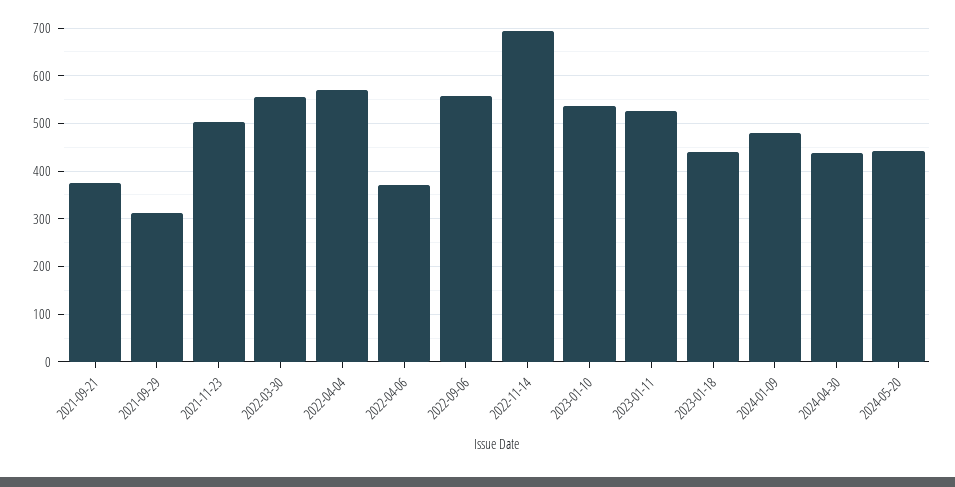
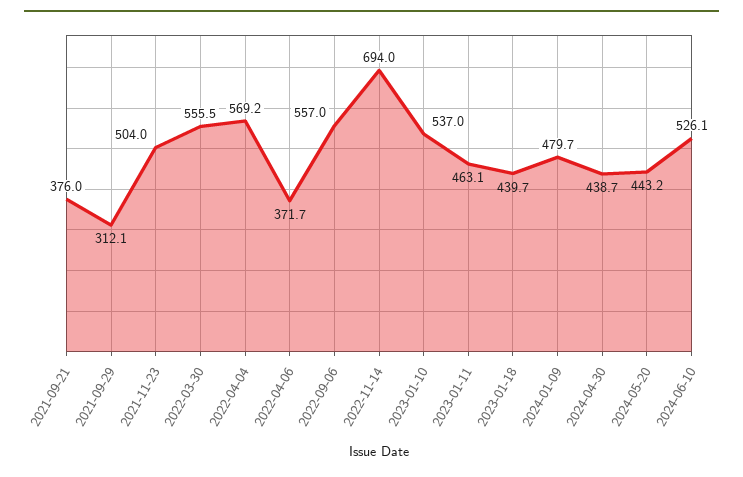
2023-01-11: 520 -> 463.1
2024-06-10: none -> 526.1

